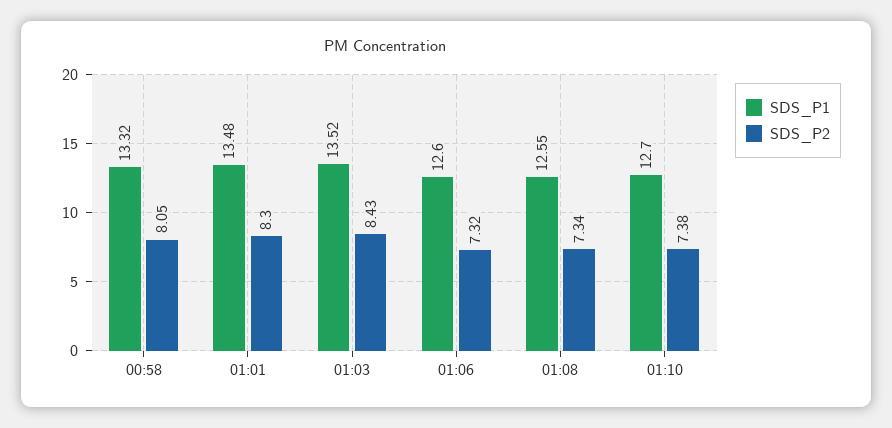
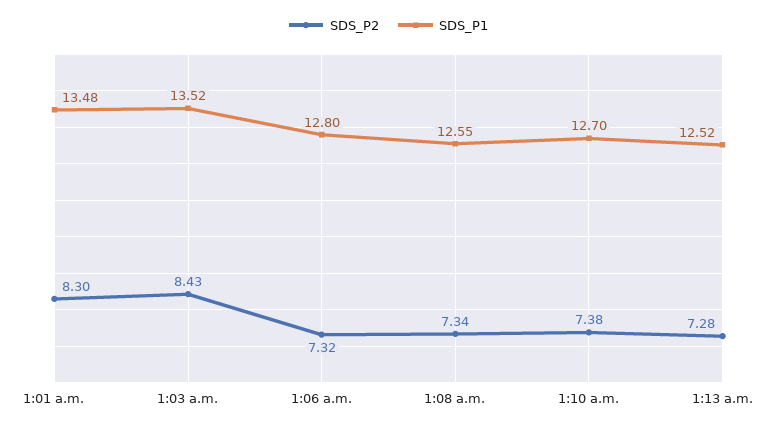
SDS_P1, 00:58: 13.32 -> none
SDS_P2, 00:58: 8.05 -> none
SDS_P1, 01:06: 12.6 -> 12.8
SDS_P2, 1:13 a.m.: none -> 7.28
SDS_P1, 1:13 a.m.: none -> 12.52

